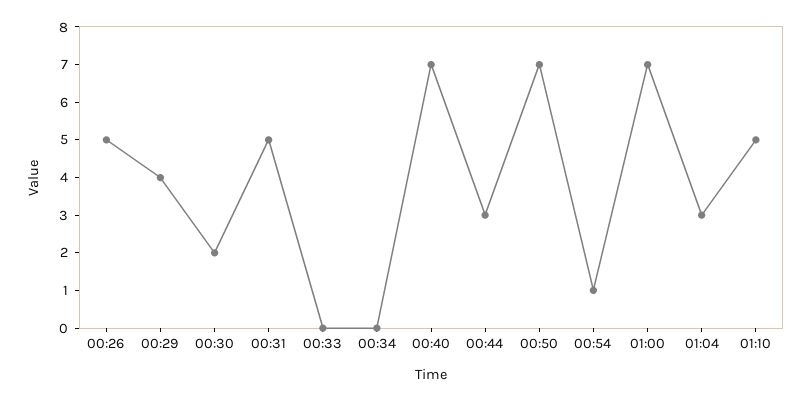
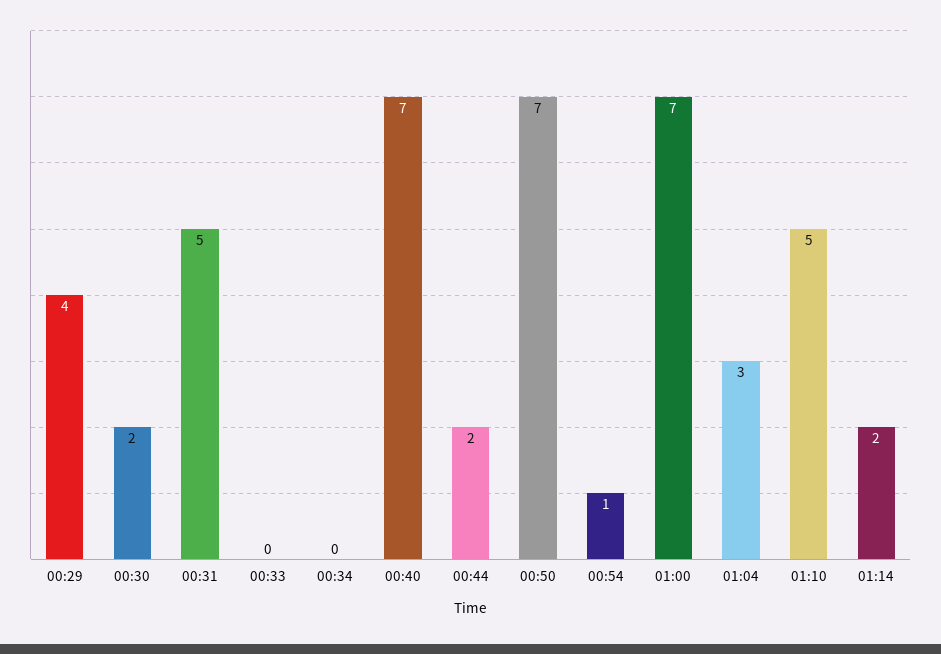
00:26: 5 -> none
00:44: 3 -> 2
01:14: none -> 2

